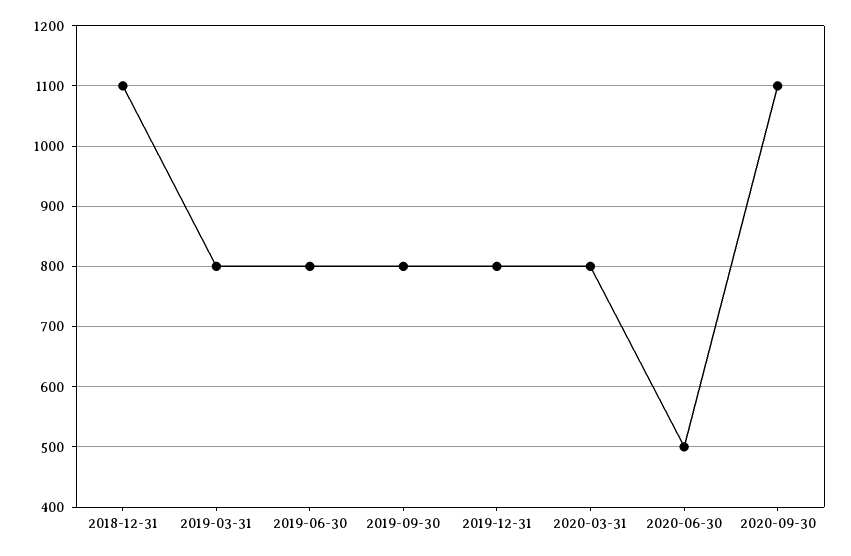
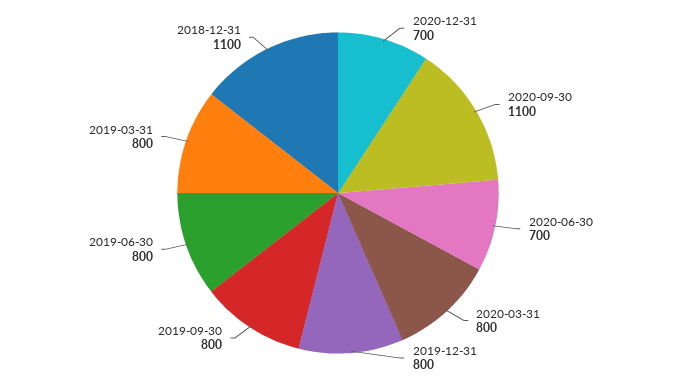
2020-06-30: 500 -> 700
2020-12-31: none -> 700

